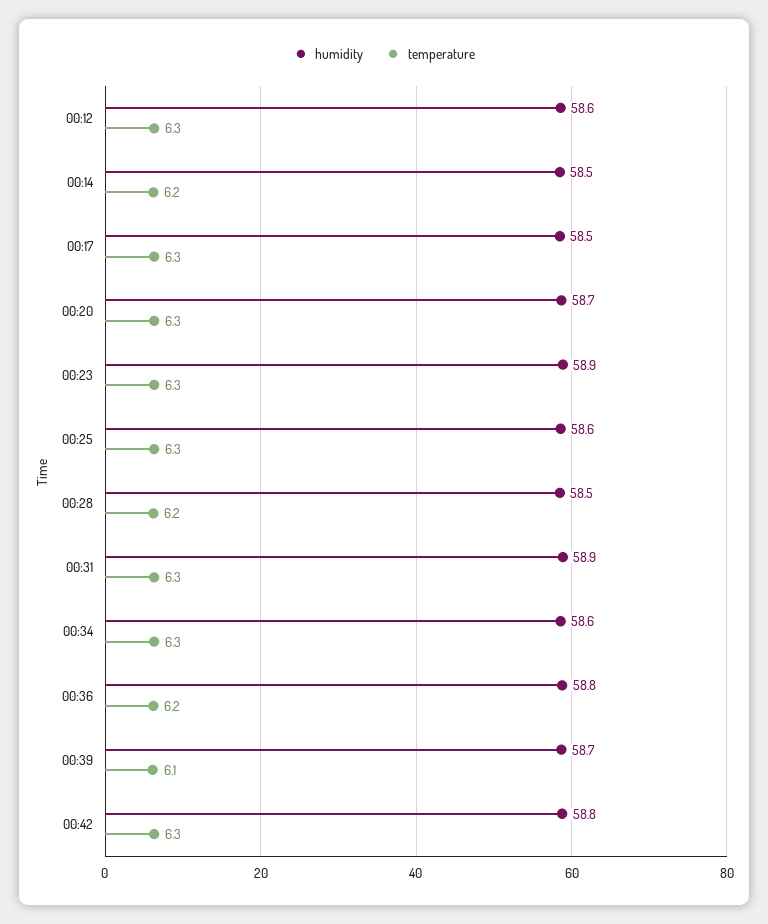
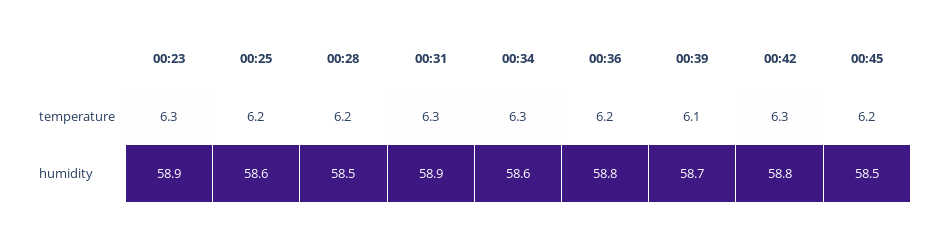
humidity, 00:12: 58.6 -> none
temperature, 00:12: 6.3 -> none
humidity, 00:14: 58.5 -> none
temperature, 00:14: 6.2 -> none
humidity, 00:17: 58.5 -> none
temperature, 00:17: 6.3 -> none
humidity, 00:20: 58.7 -> none
temperature, 00:20: 6.3 -> none
temperature, 00:25: 6.3 -> 6.2
temperature, 00:45: none -> 6.2
humidity, 00:45: none -> 58.5

